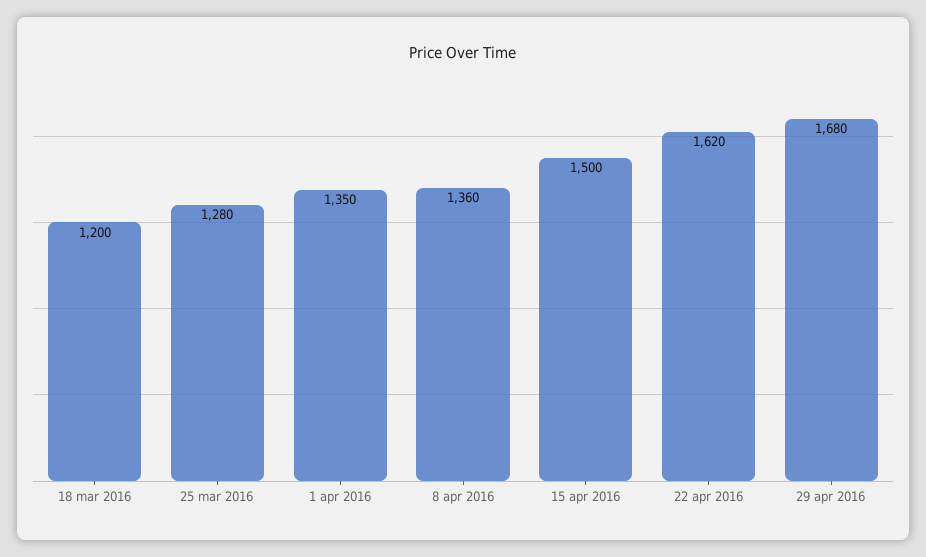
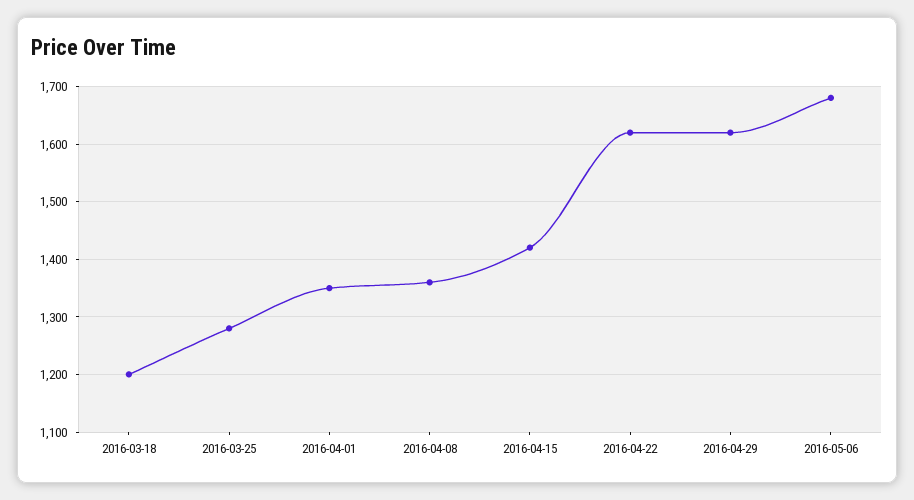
15 apr 2016: 1500 -> 1420
29 apr 2016: 1680 -> 1620
2016-05-06: none -> 1680

